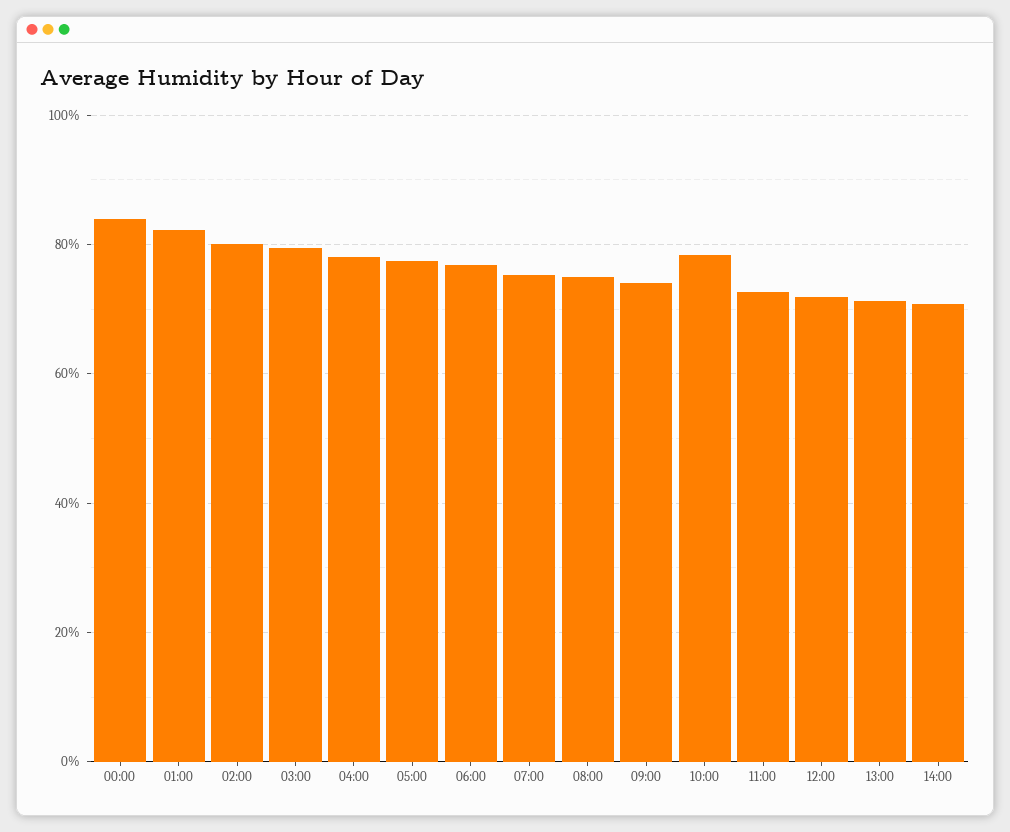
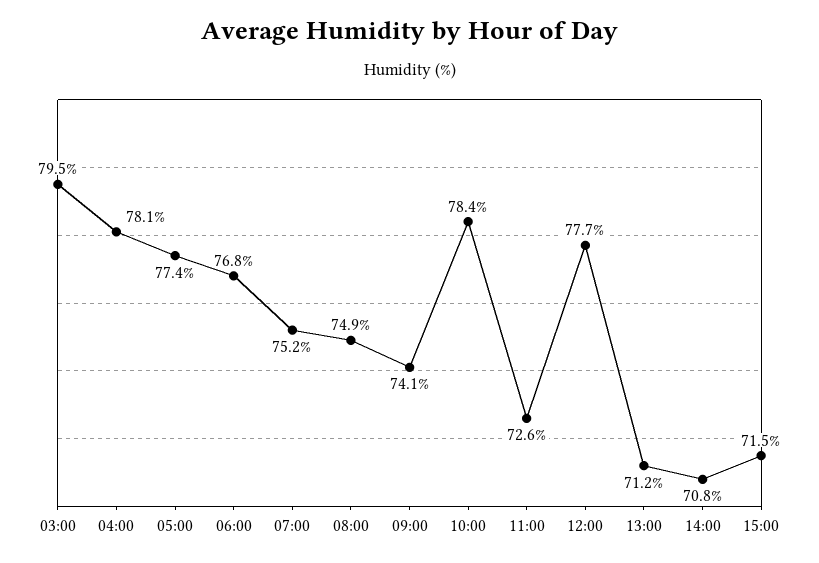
00:00: 84 -> none
01:00: 82 -> none
02:00: 80 -> none
12:00: 72 -> 77.7
15:00: none -> 71.5

